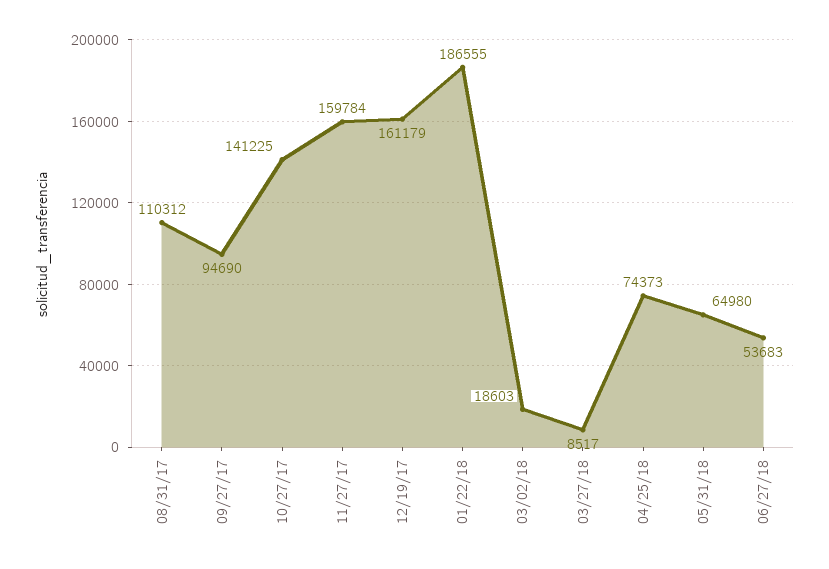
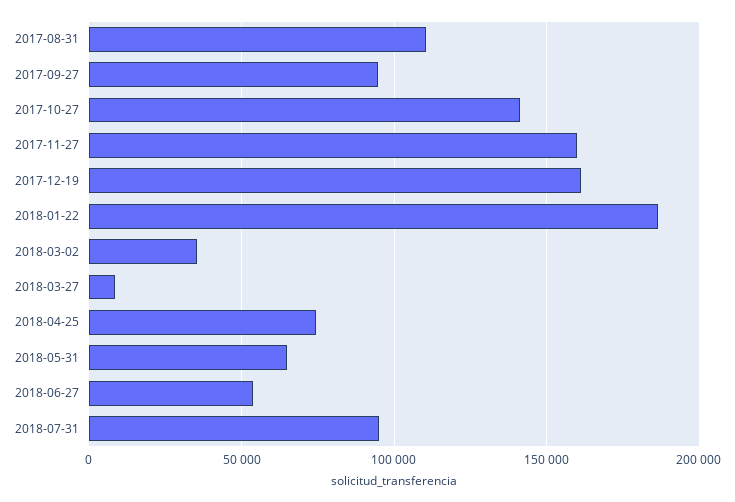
03/02/18: 18603 -> 35000
2018-07-31: none -> 95000

